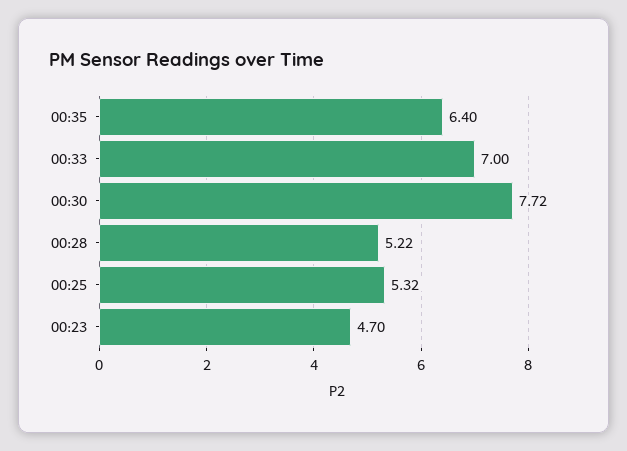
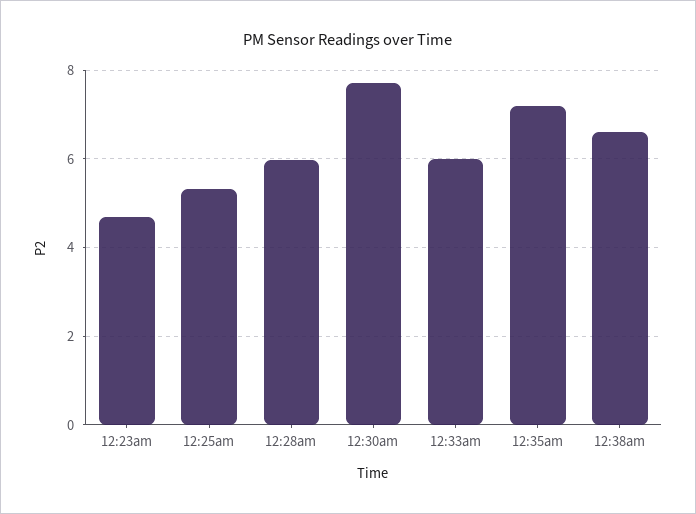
00:35: 6.4 -> 7.2
00:33: 7 -> 6
00:28: 5.22 -> 6
12:38am: none -> 6.6

